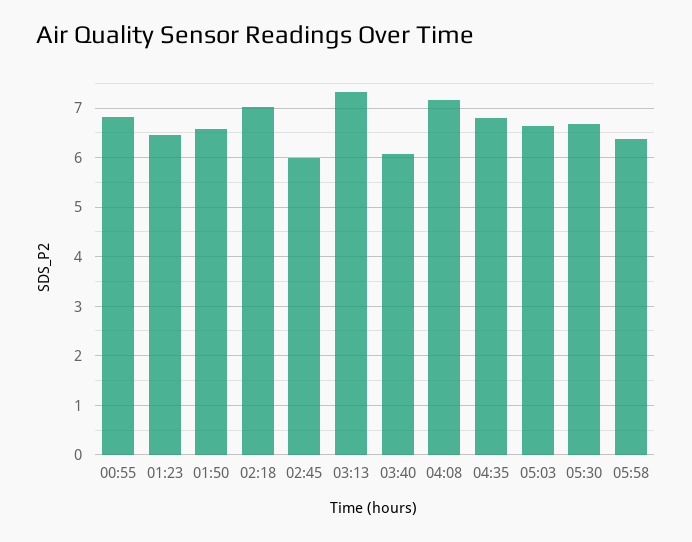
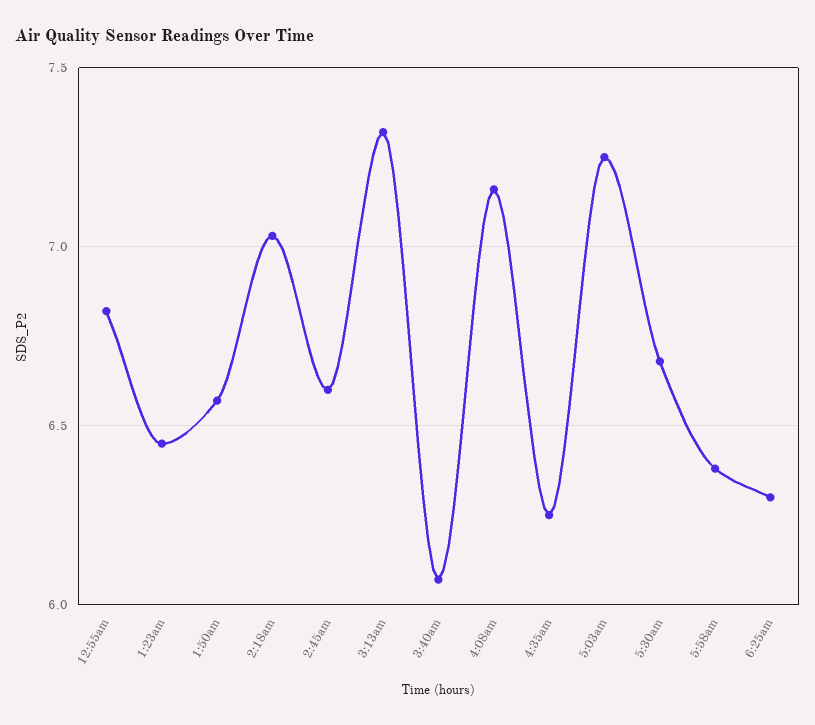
02:45: 6 -> 6.6
04:35: 6.8 -> 6.25
05:03: 6.6 -> 7.25
6:25am: none -> 6.3

